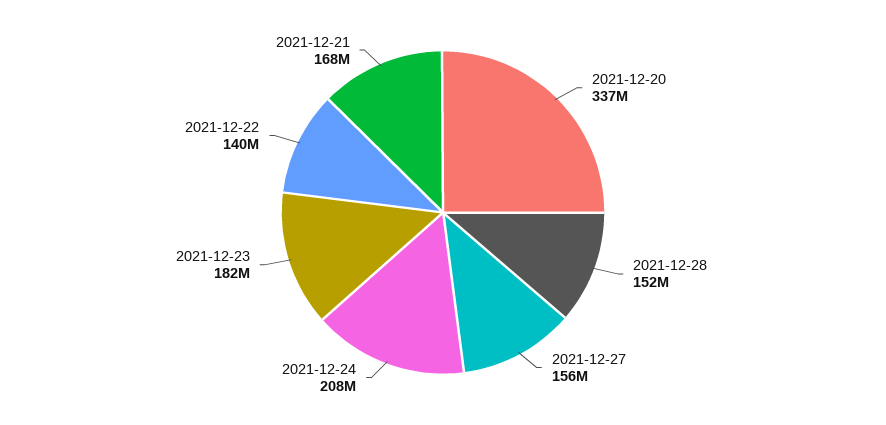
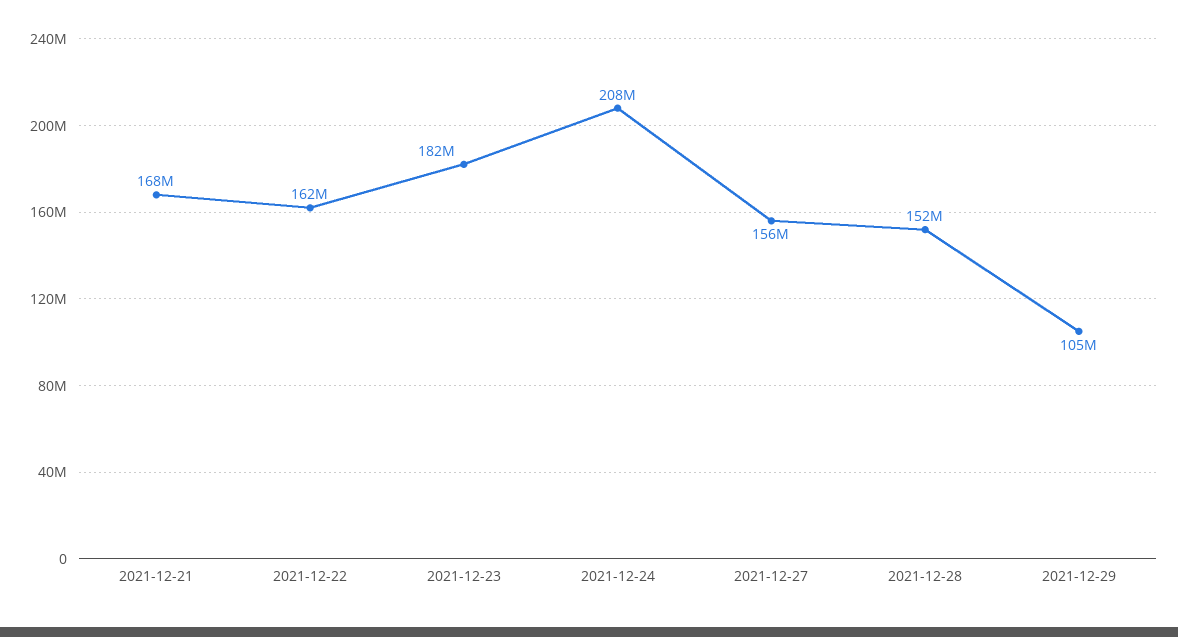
2021-12-20: 337000000 -> none
2021-12-22: 140000000 -> 162000000
2021-12-29: none -> 105000000

